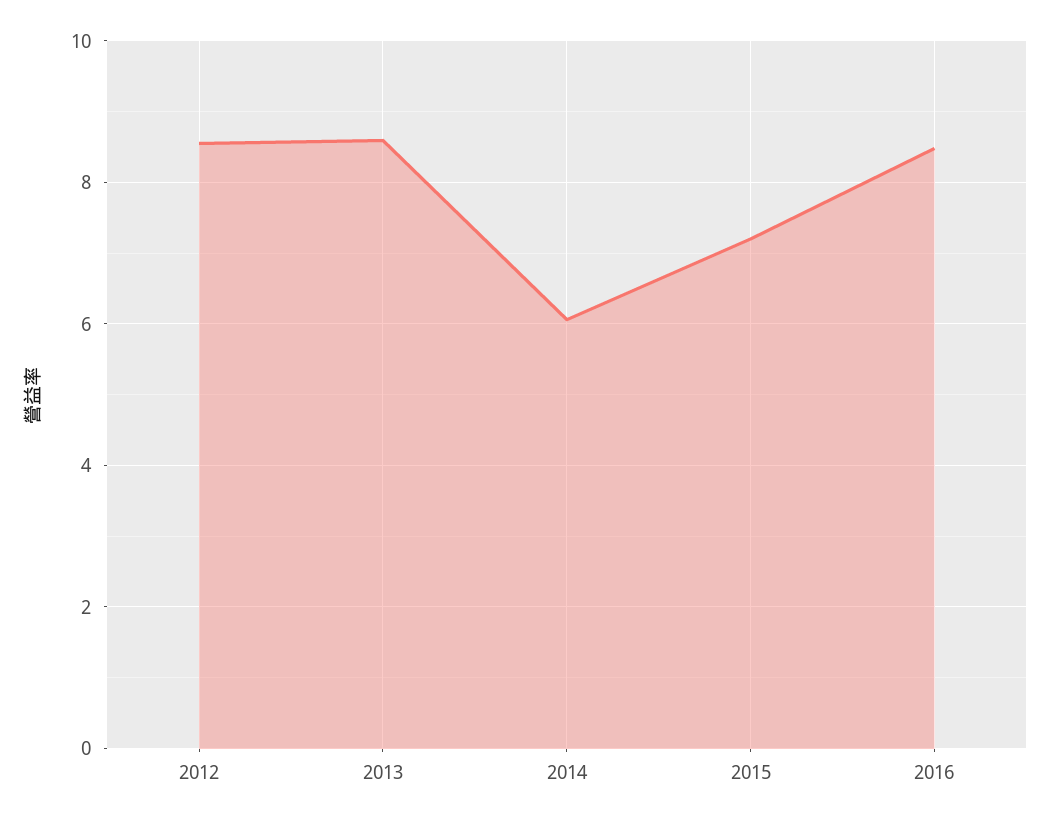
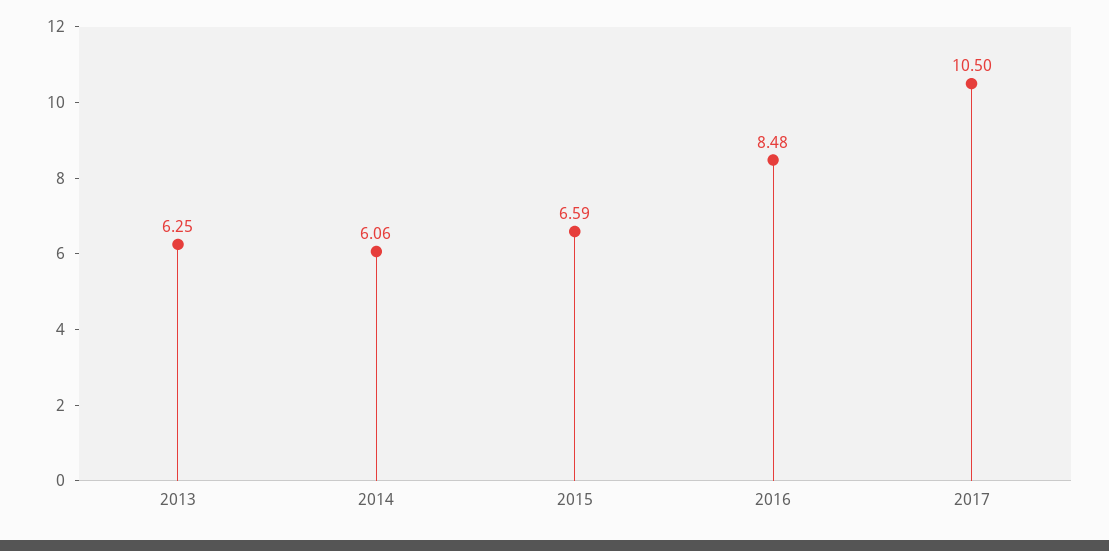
2012: 8.6 -> none
2013: 8.6 -> 6.25
2015: 7.2 -> 6.59
2017: none -> 10.5

